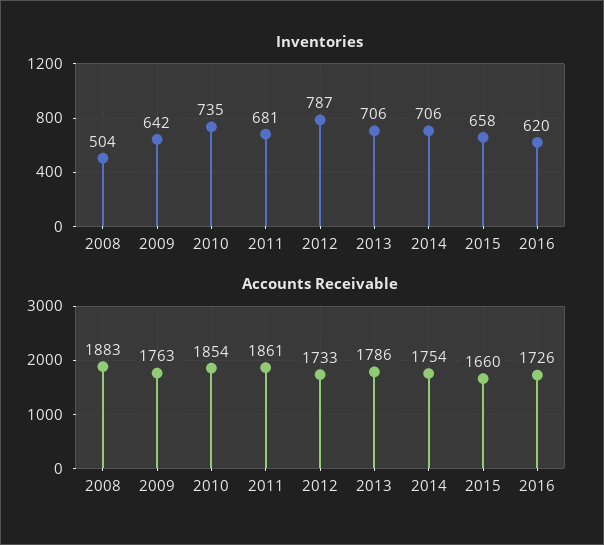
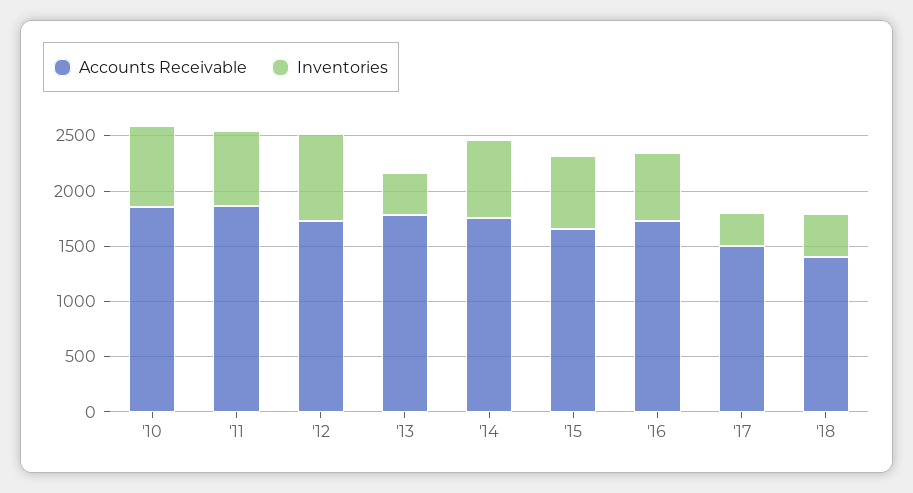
Inventories, 2008: 504 -> none
Inventories, 2009: 642 -> none
Inventories, 2013: 706 -> 400
Accounts Receivable, 2008: 1883 -> none
Accounts Receivable, 2009: 1763 -> none
Accounts Receivable, '17: none -> 1500
Inventories, '17: none -> 300
Accounts Receivable, '18: none -> 1400
Inventories, '18: none -> 400

